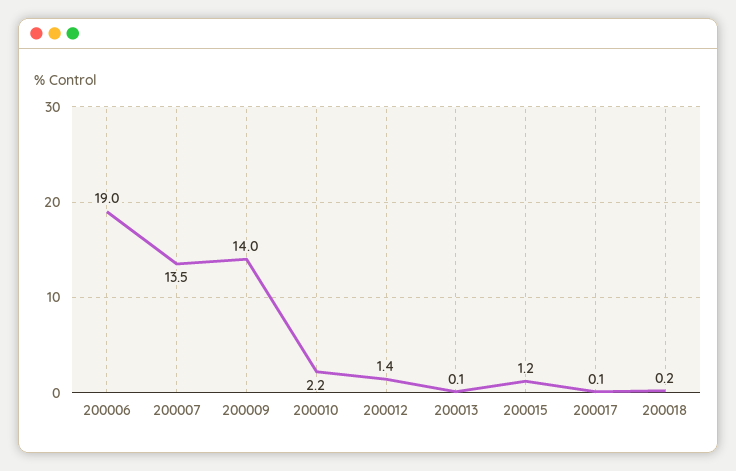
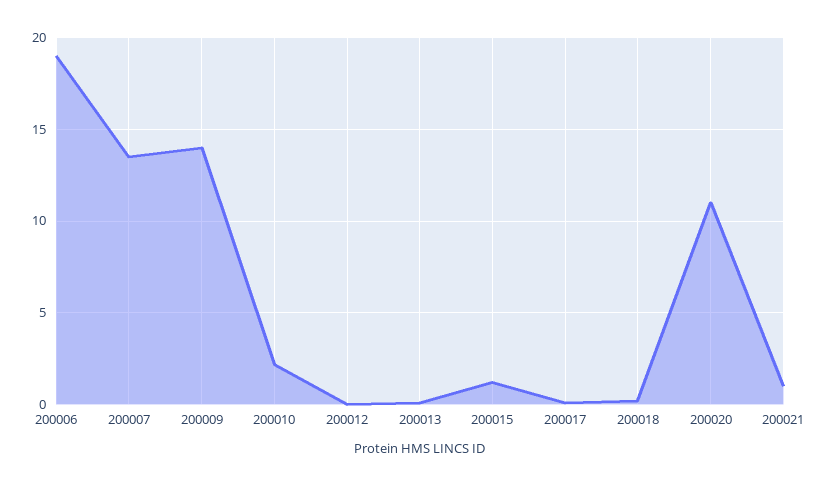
200012: 1.4 -> 0
200020: none -> 11
200021: none -> 1

